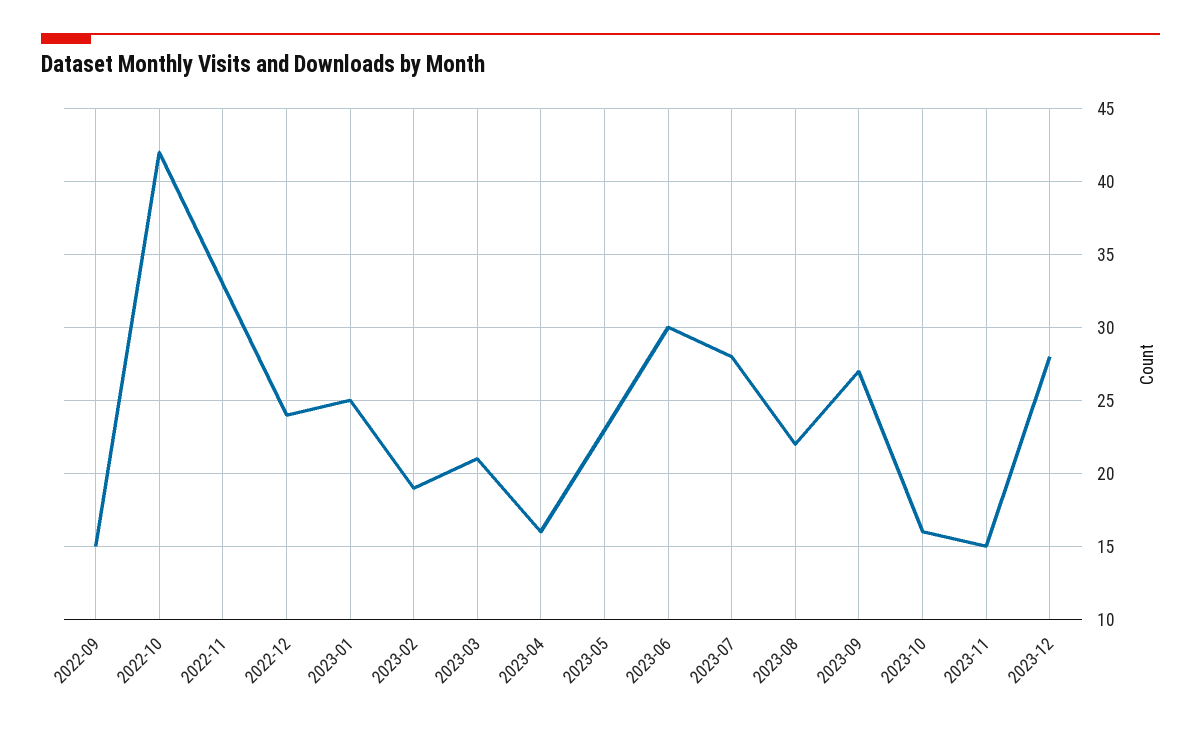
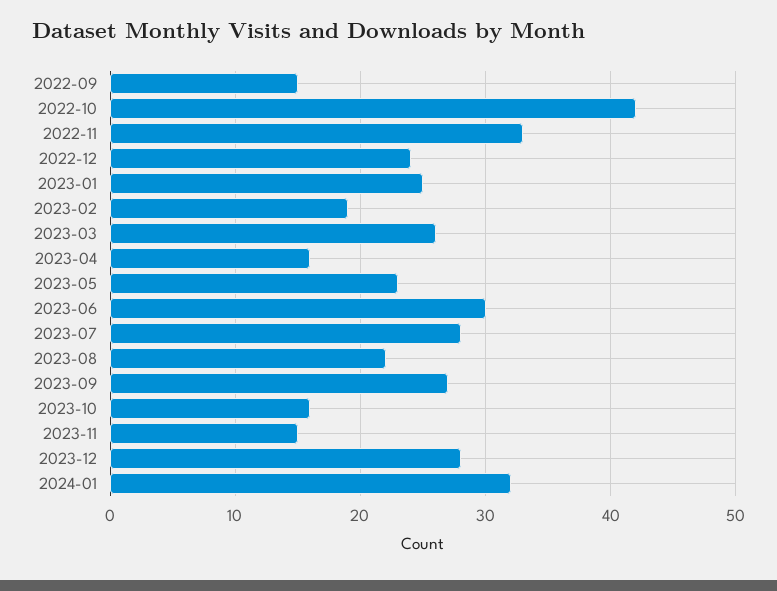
2023-03: 21 -> 26
2024-01: none -> 32

